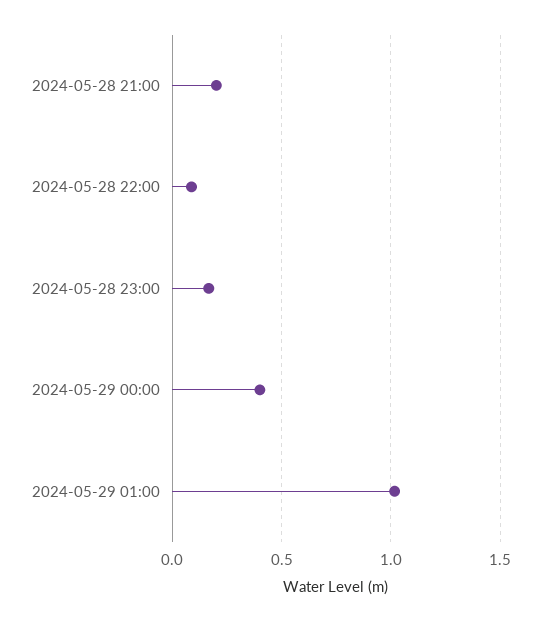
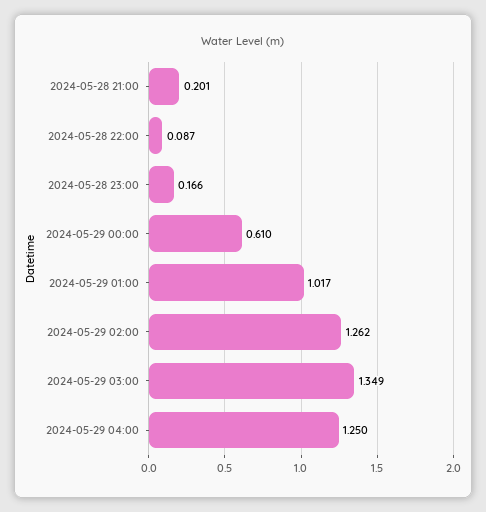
2024-05-29 00:00: 0.4 -> 0.61
2024-05-29 02:00: none -> 1.262
2024-05-29 03:00: none -> 1.349
2024-05-29 04:00: none -> 1.25

